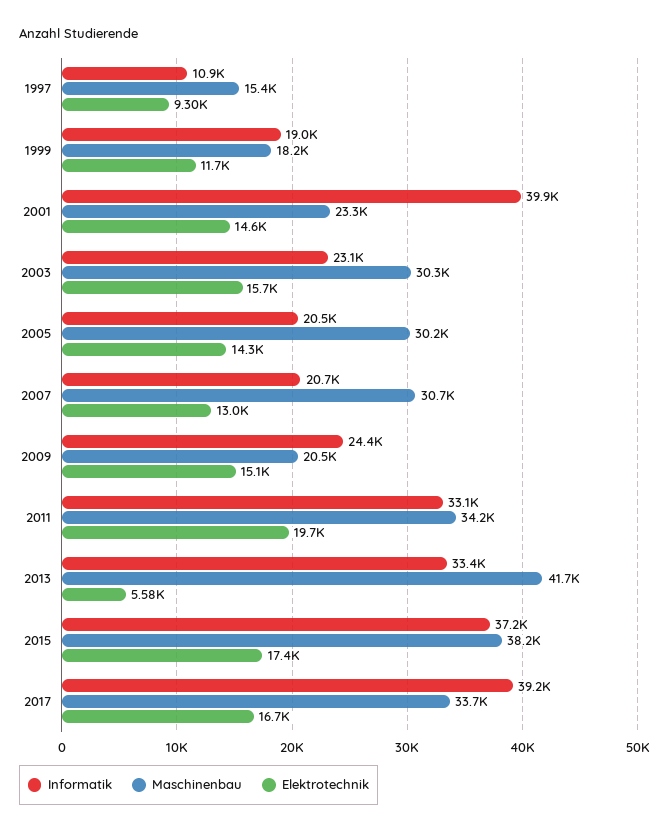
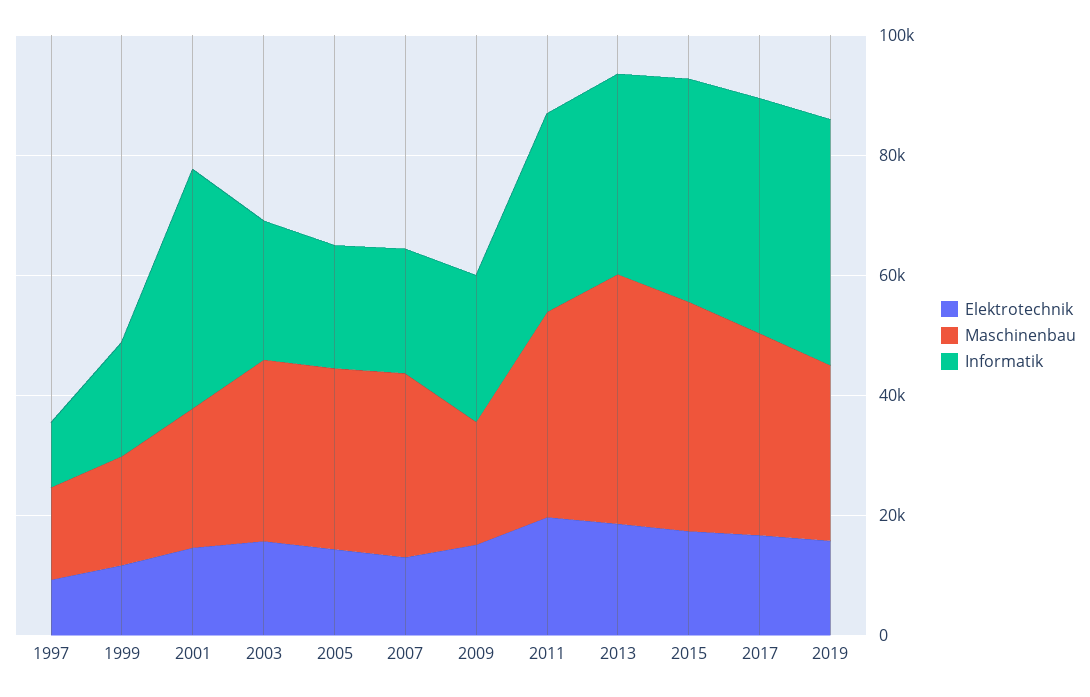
Elektrotechnik, 2013: 5580 -> 20000
Elektrotechnik, 2019: none -> 15000
Maschinenbau, 2019: none -> 30000
Informatik, 2019: none -> 40000

